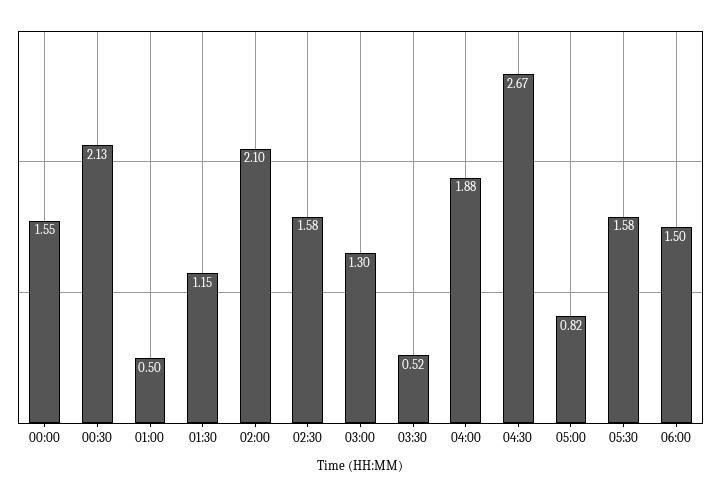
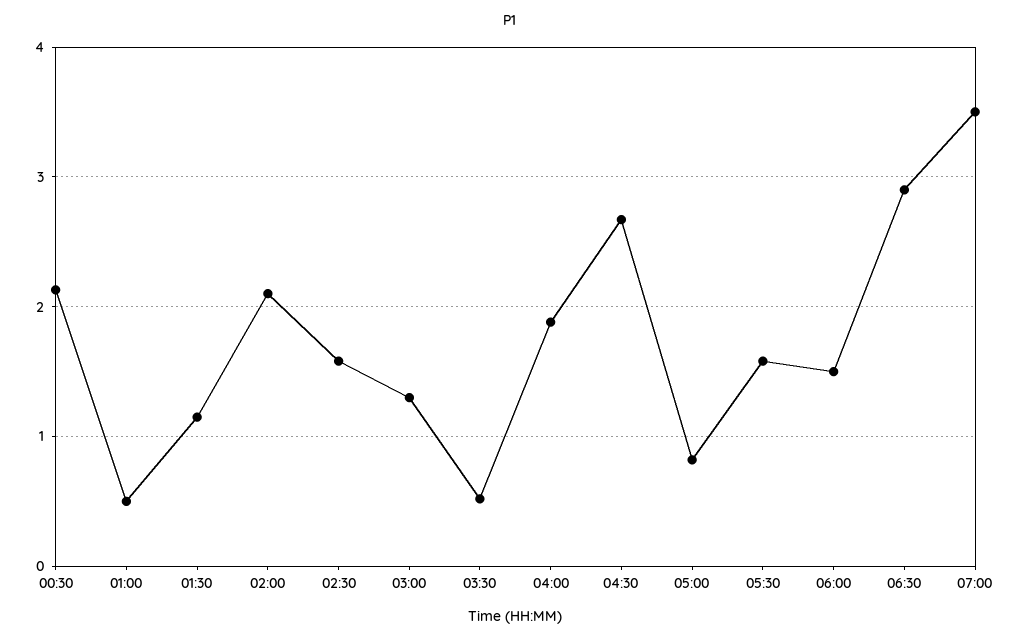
00:00: 1.55 -> none
06:30: none -> 2.9
07:00: none -> 3.5

